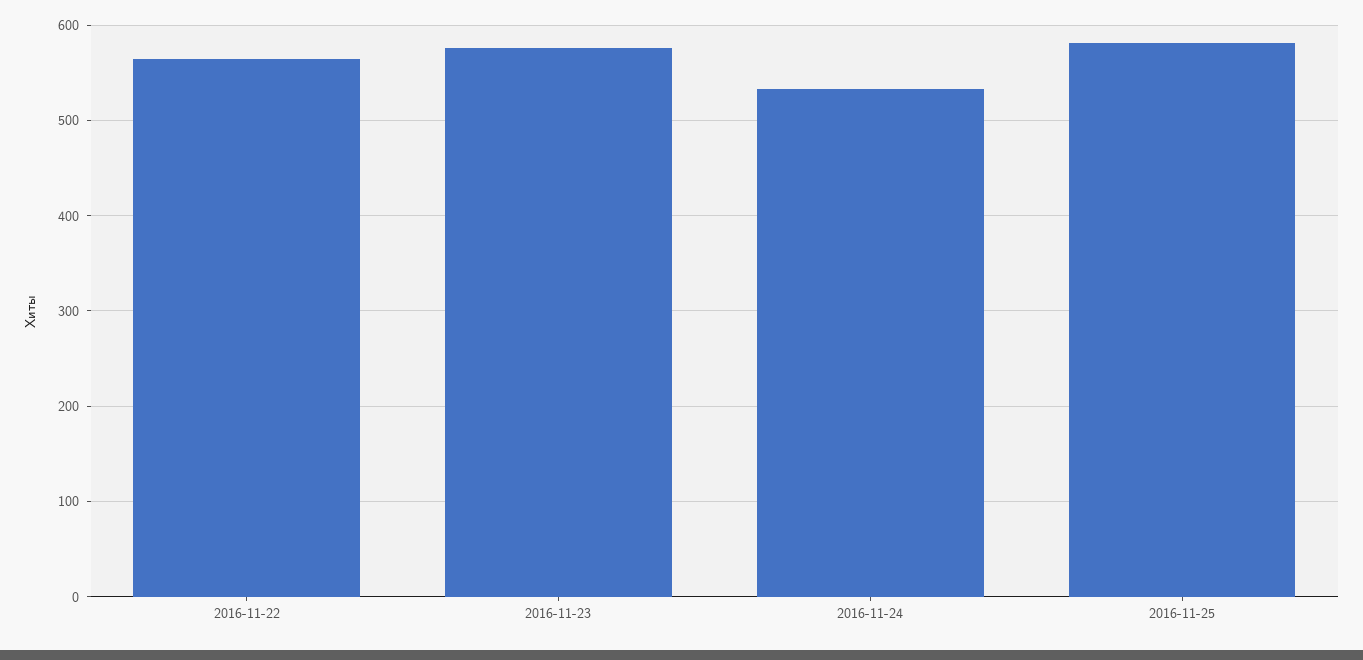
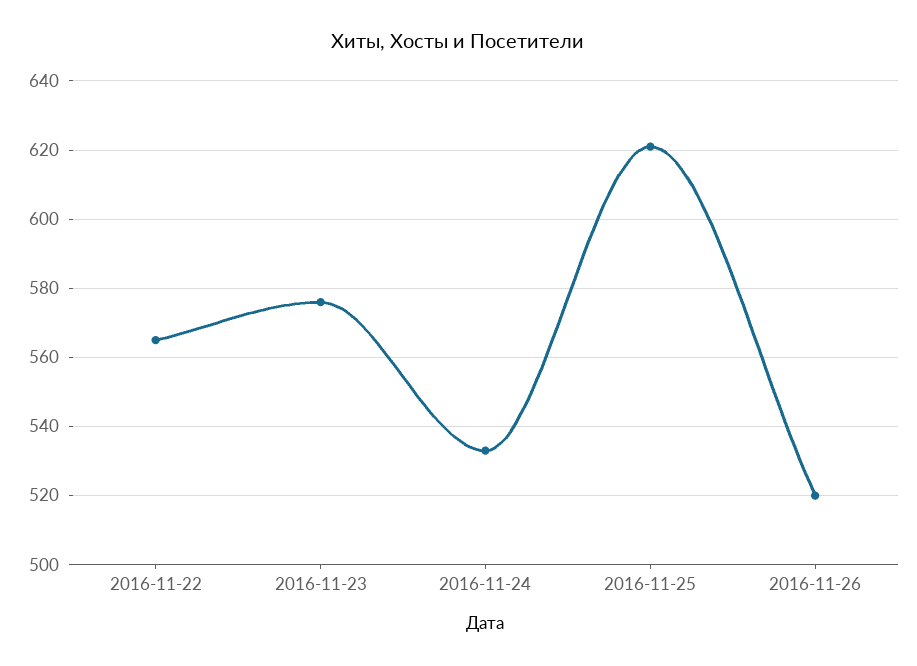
2016-11-25: 580 -> 620
2016-11-26: none -> 520

